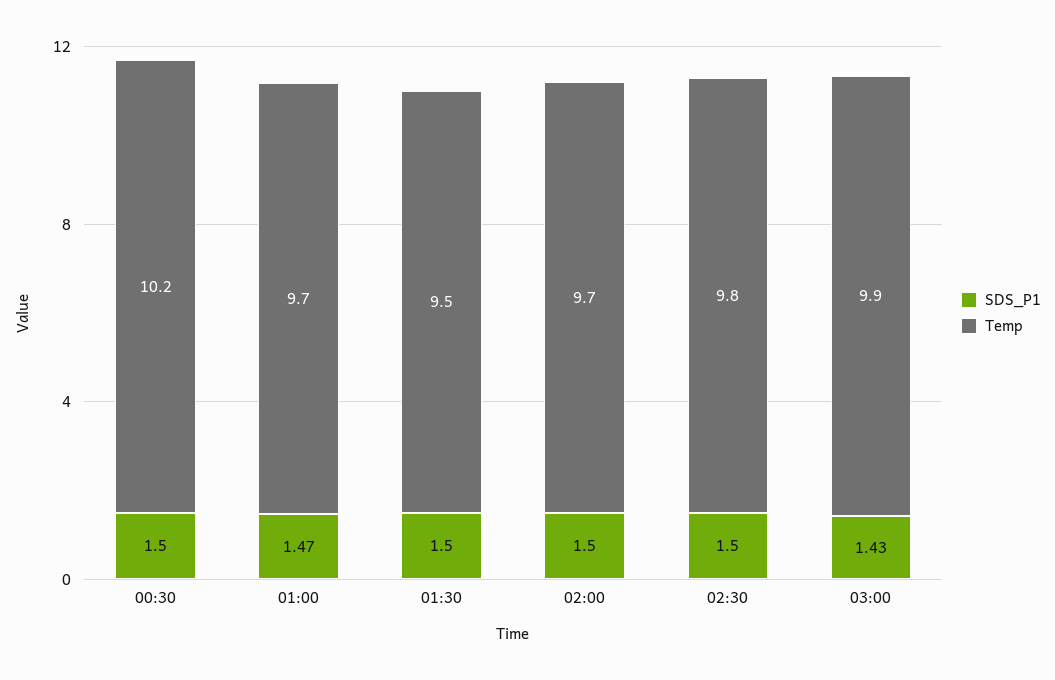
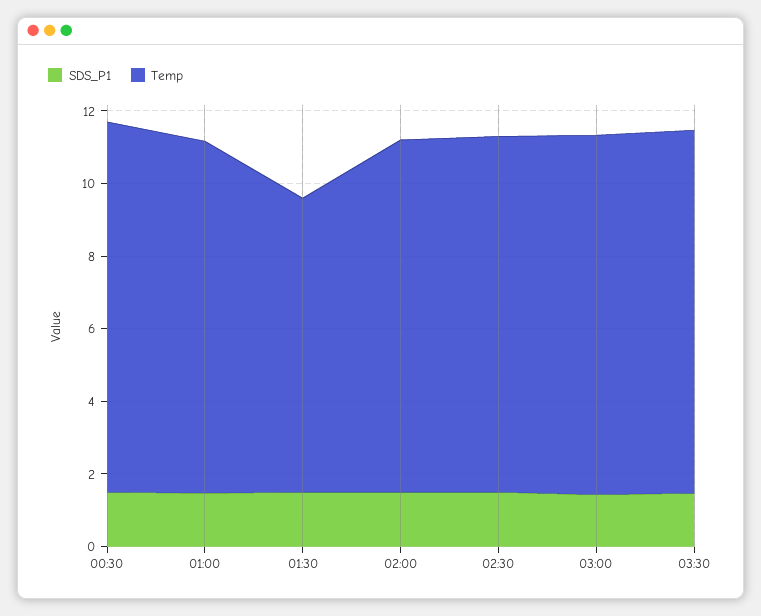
Temp, 01:30: 9.5 -> 8
SDS_P1, 03:30: none -> 1.5
Temp, 03:30: none -> 10

